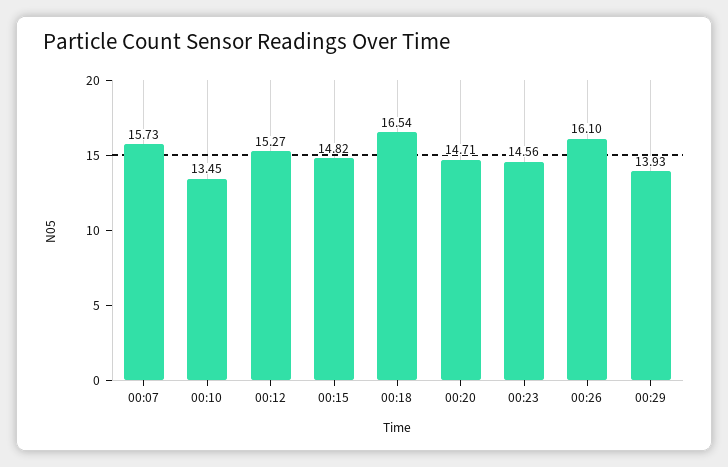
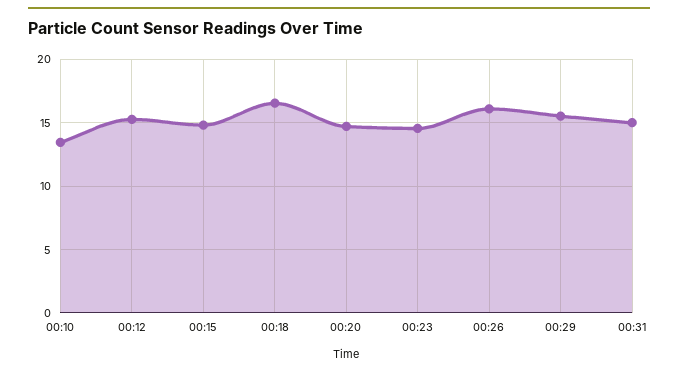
00:07: 15.73 -> none
00:29: 13.93 -> 15.5
00:31: none -> 15

